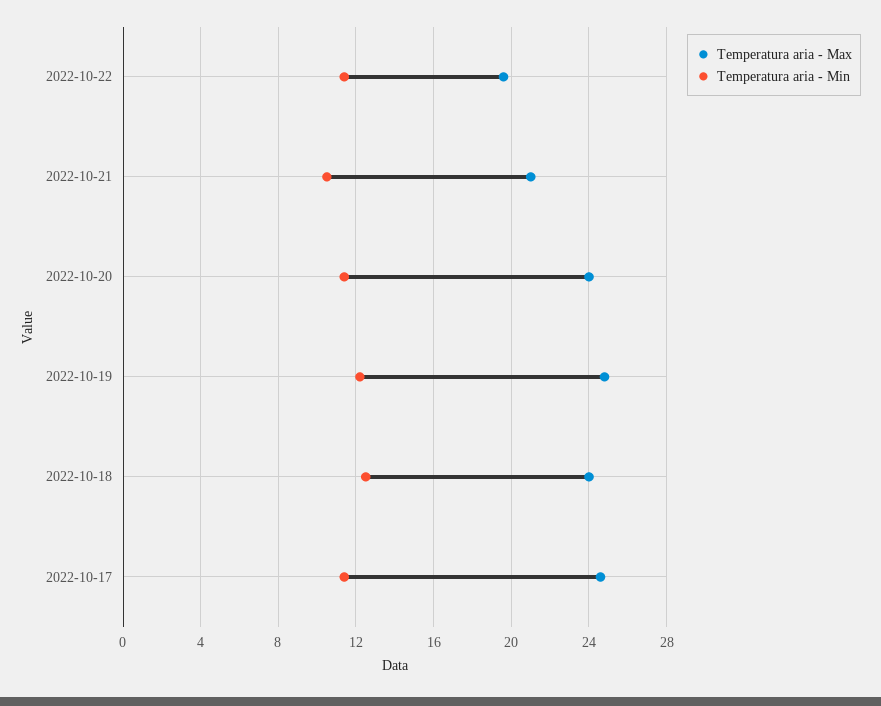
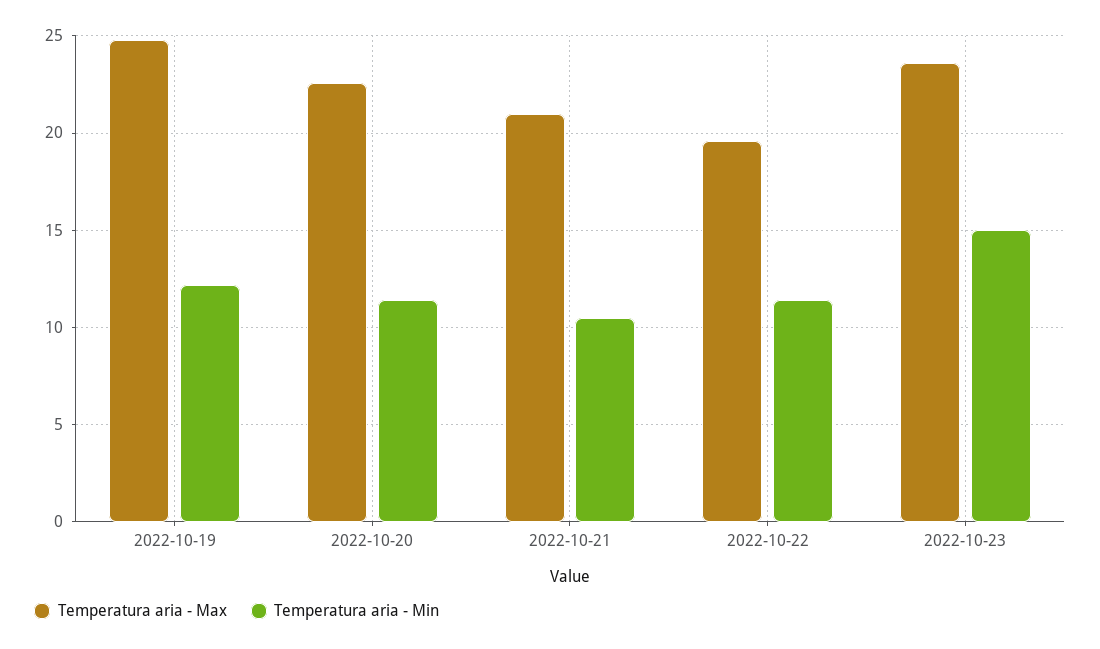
Temperatura aria - Max, 2022-10-20: 24 -> 22.5
Temperatura aria - Max, 2022-10-18: 24 -> none
Temperatura aria - Min, 2022-10-18: 12.5 -> none
Temperatura aria - Max, 2022-10-17: 24.5 -> none
Temperatura aria - Min, 2022-10-17: 11.5 -> none
Temperatura aria - Max, 2022-10-23: none -> 23.5
Temperatura aria - Min, 2022-10-23: none -> 15

